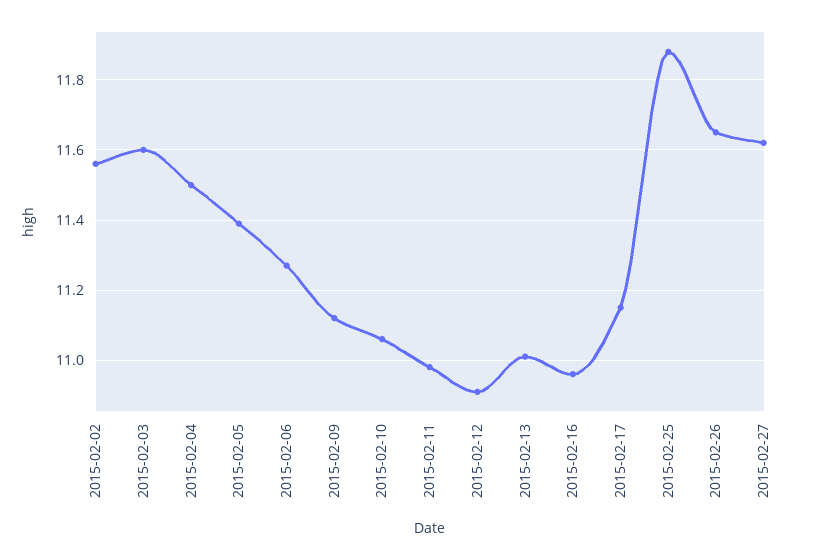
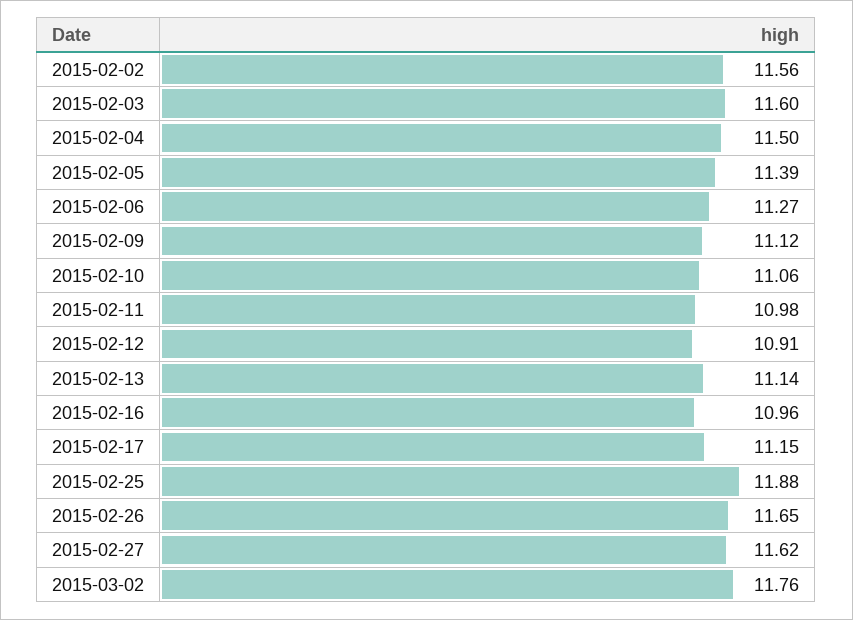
2015-02-13: 11 -> 11.14
2015-03-02: none -> 11.76

